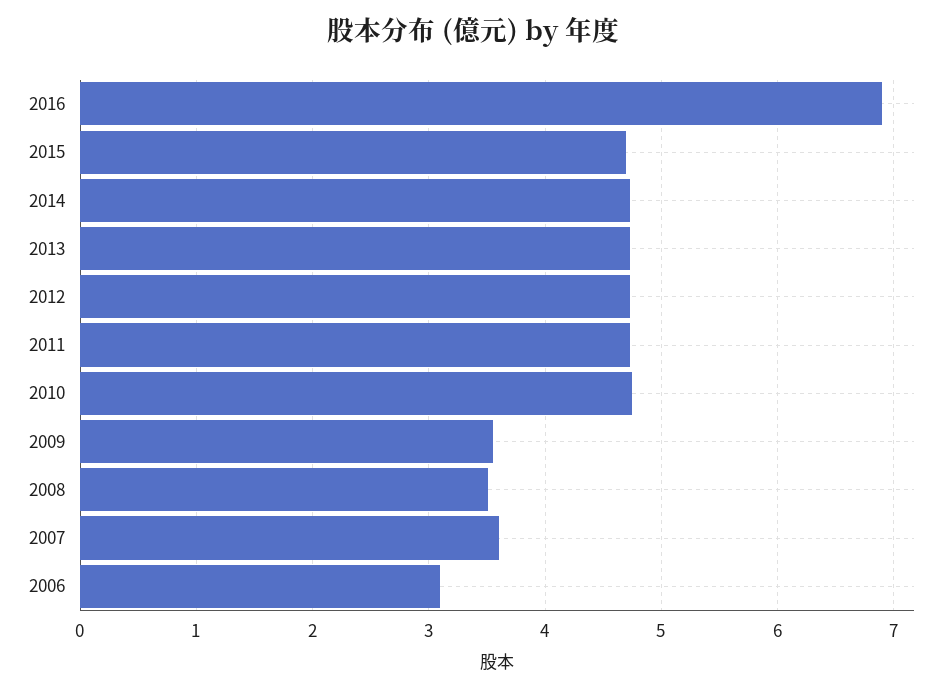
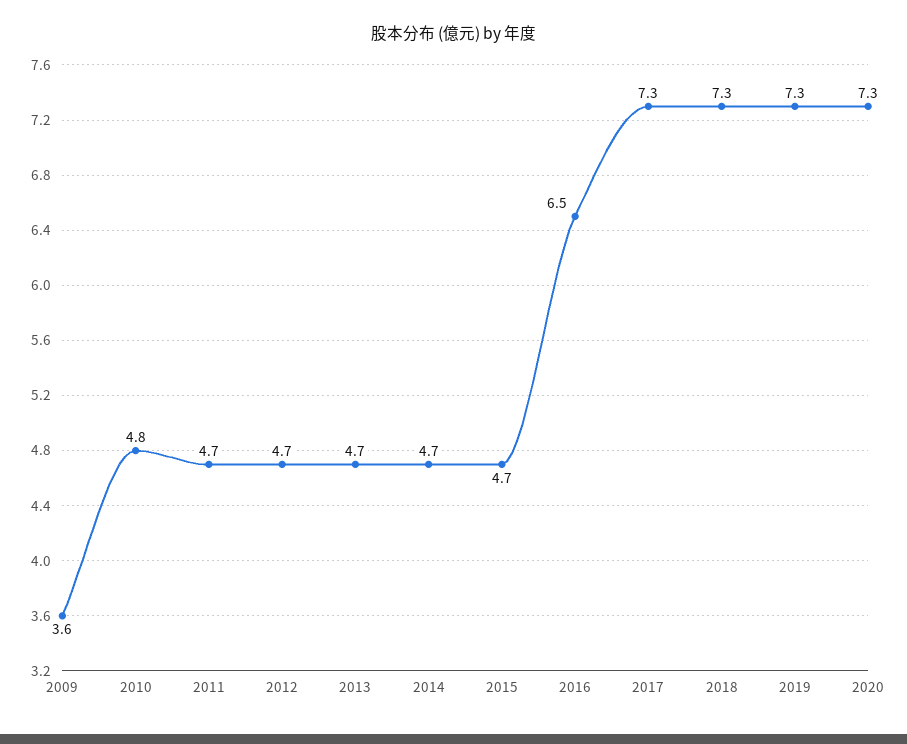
2016: 6.9 -> 6.5
2008: 3.5 -> none
2007: 3.6 -> none
2006: 3.1 -> none
2017: none -> 7.3
2018: none -> 7.3
2019: none -> 7.3
2020: none -> 7.3

